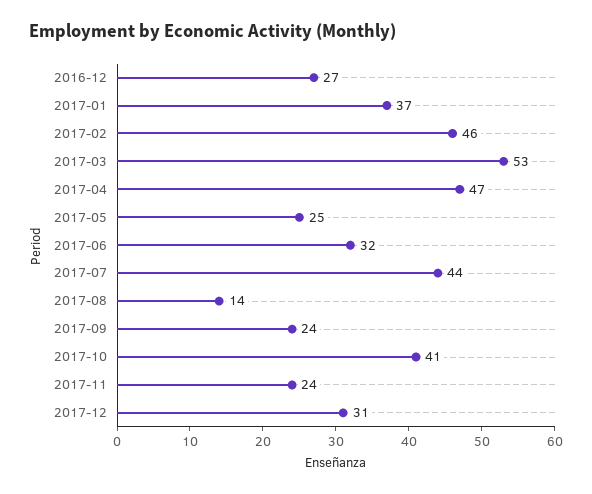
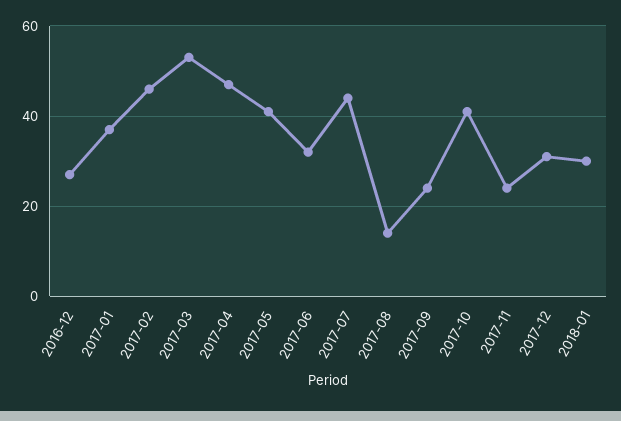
2017-05: 25 -> 40
2018-01: none -> 30

